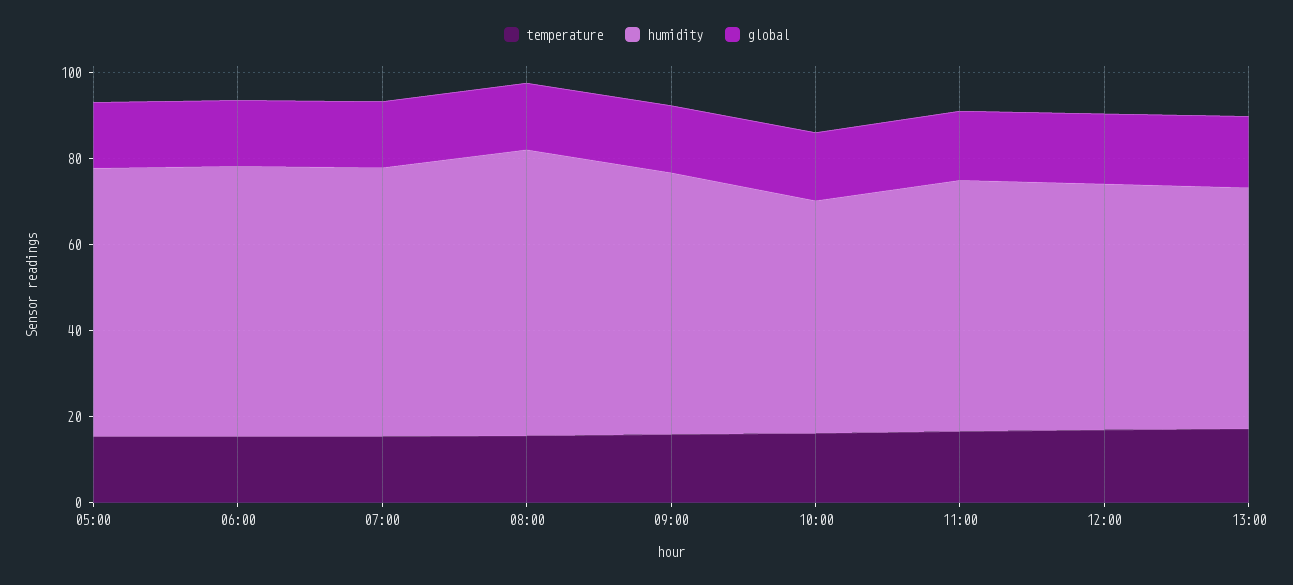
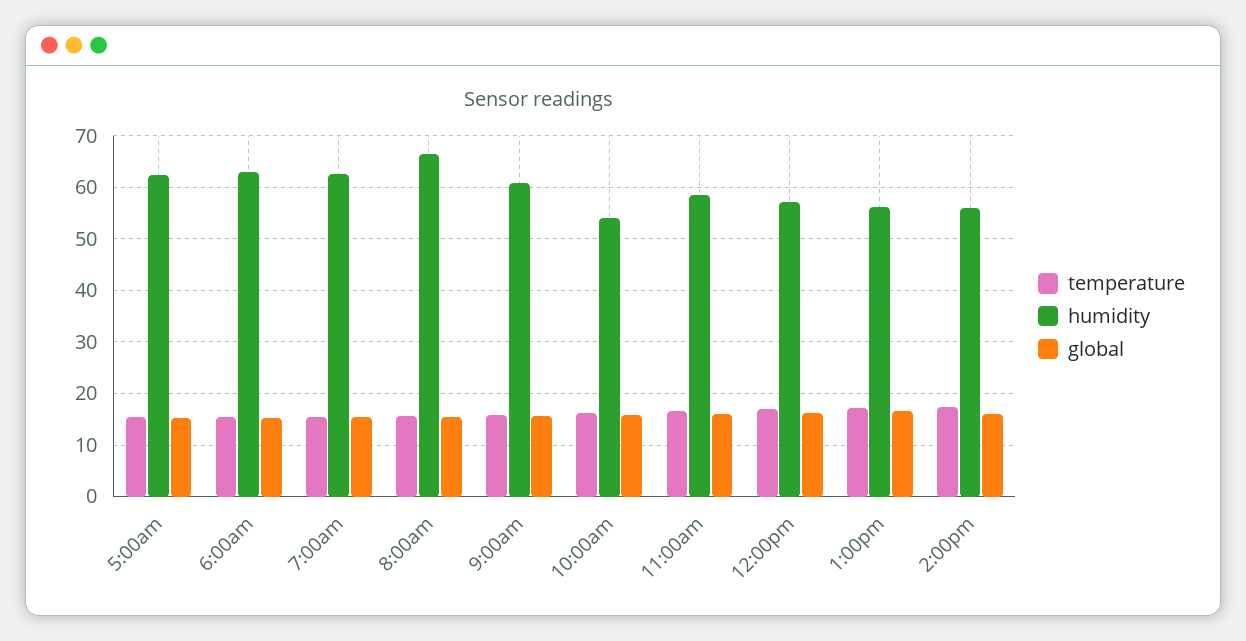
temperature, 2:00pm: none -> 18
humidity, 2:00pm: none -> 56
global, 2:00pm: none -> 16

